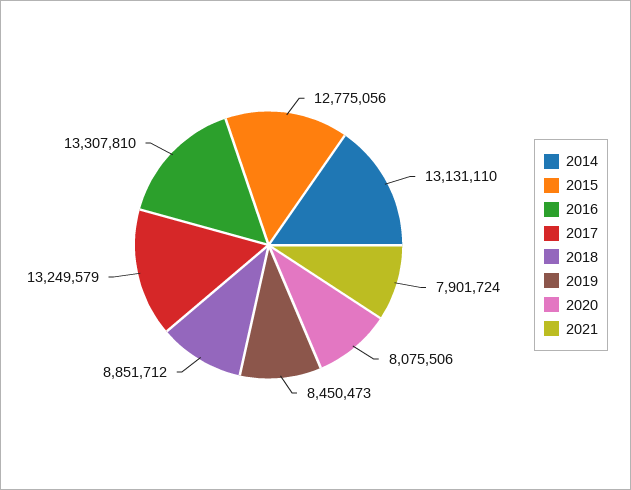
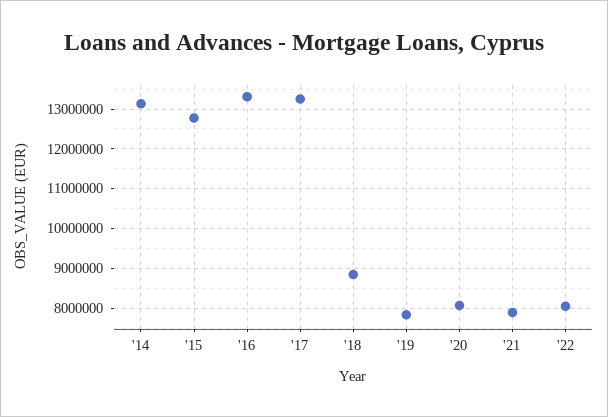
2019: 8450473 -> 7800000
'22: none -> 8000000

